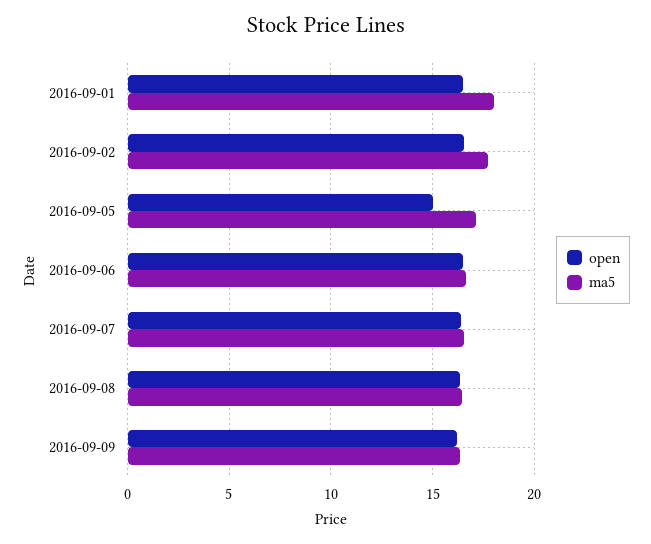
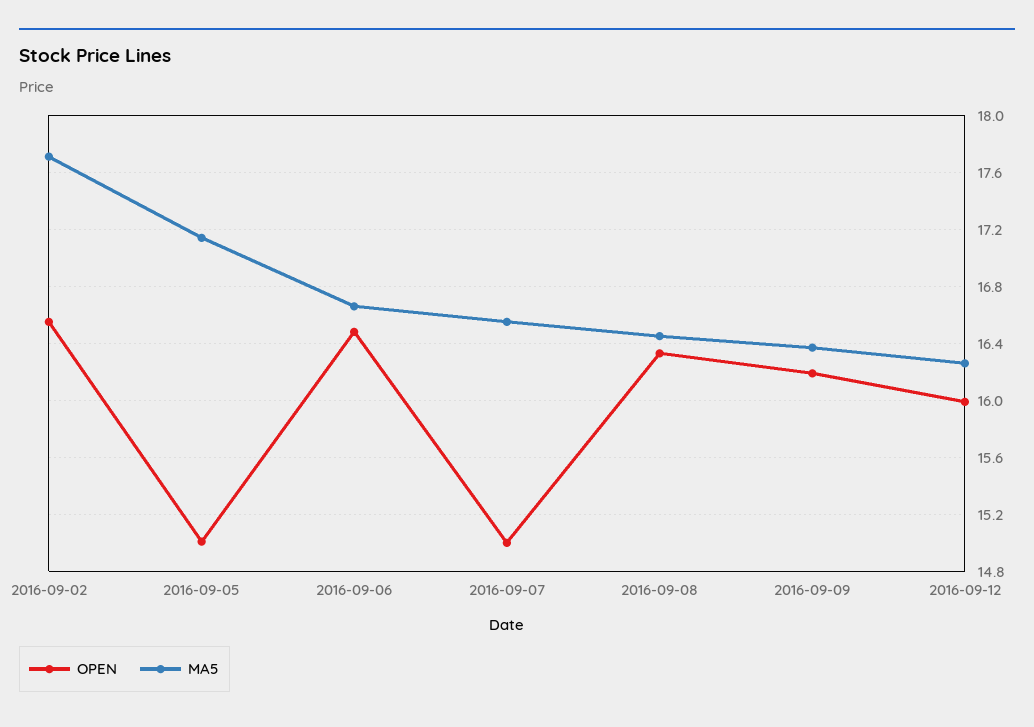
open, 2016-09-01: 16.5 -> none
ma5, 2016-09-01: 18 -> none
open, 2016-09-07: 16.5 -> 15
open, 2016-09-12: none -> 16
ma5, 2016-09-12: none -> 16.25

